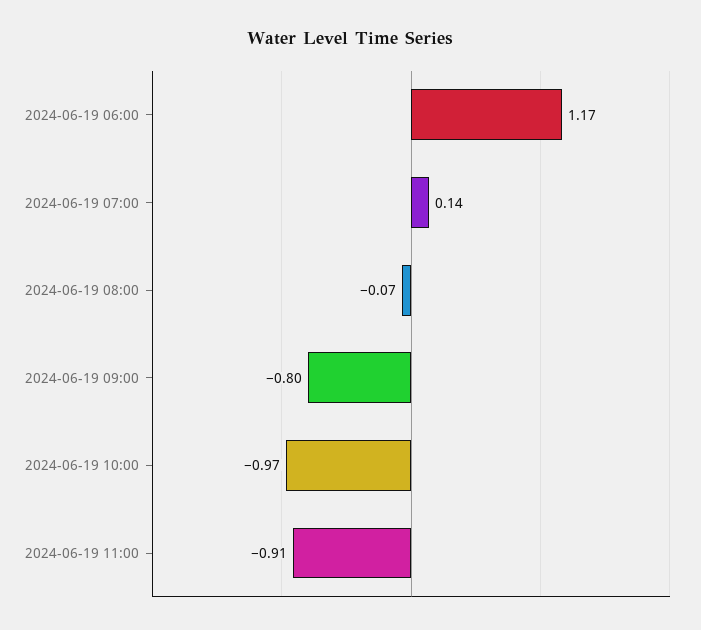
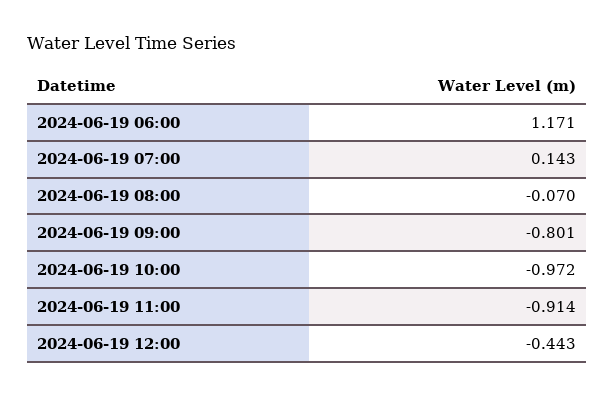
2024-06-19 12:00: none -> -0.443

